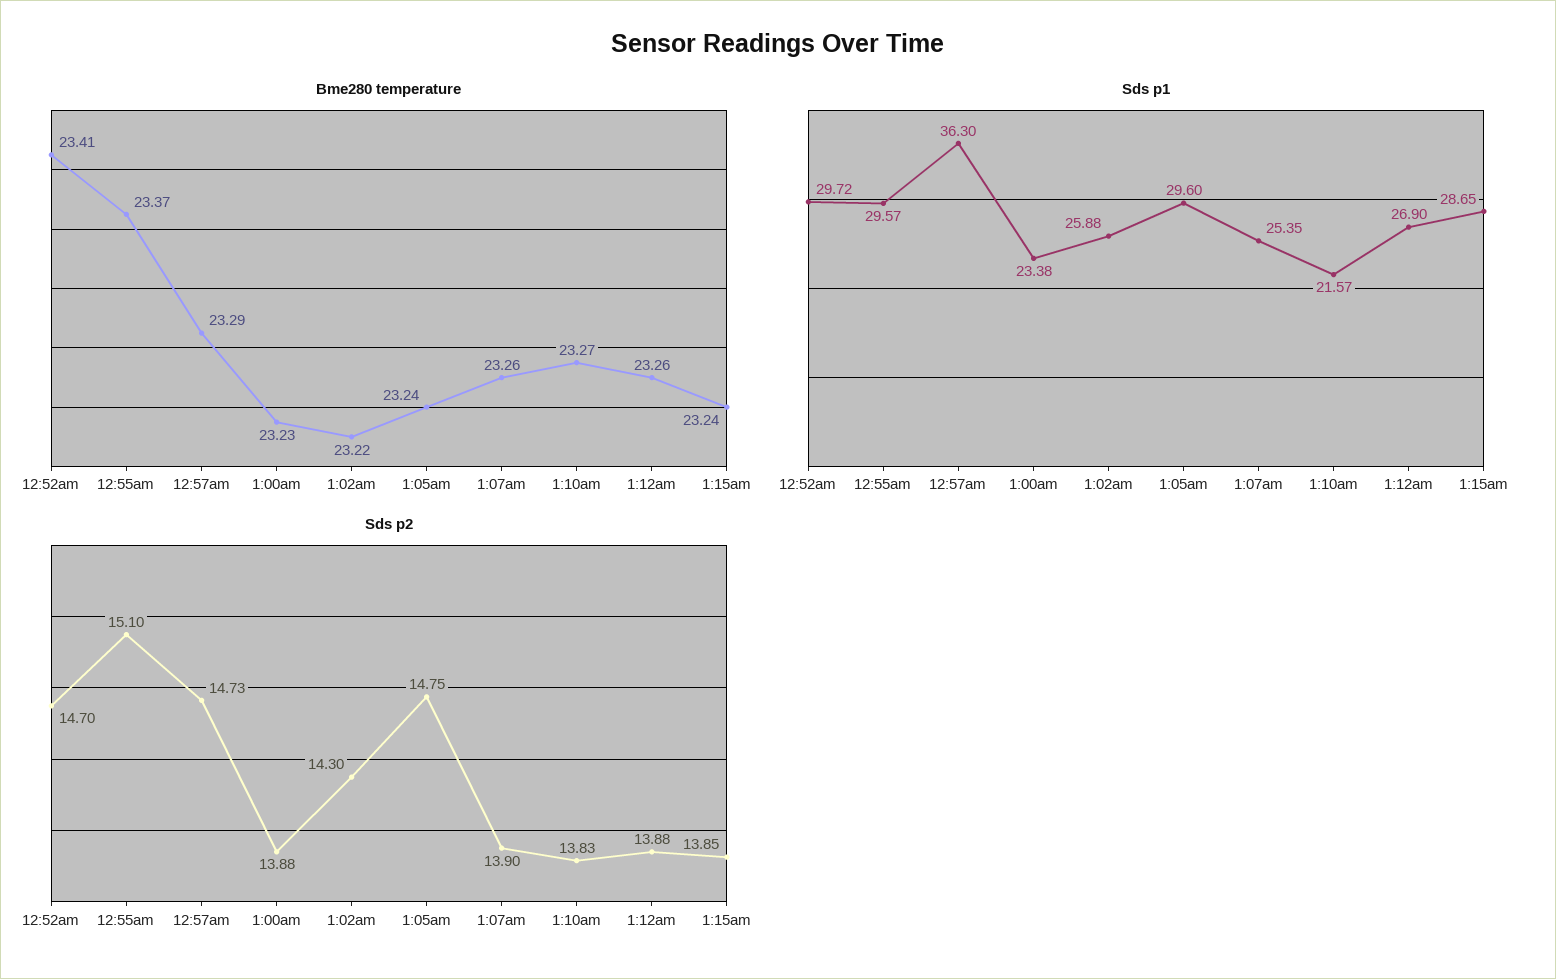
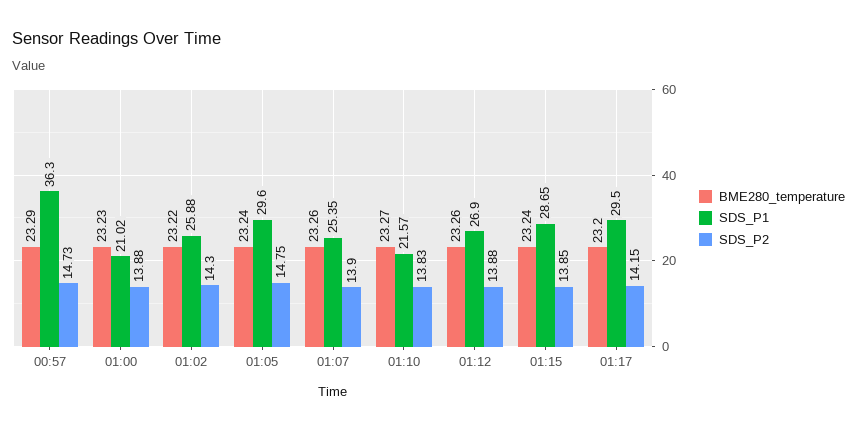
Bme280 temperature, 12:52am: 23.41 -> none
Bme280 temperature, 12:55am: 23.37 -> none
Sds p1, 12:52am: 29.72 -> none
Sds p1, 12:55am: 29.57 -> none
Sds p1, 1:00am: 23.38 -> 21.02
Sds p2, 12:52am: 14.7 -> none
Sds p2, 12:55am: 15.1 -> none
Bme280 temperature, 01:17: none -> 23.2
Sds p1, 01:17: none -> 29.5
Sds p2, 01:17: none -> 14.15

